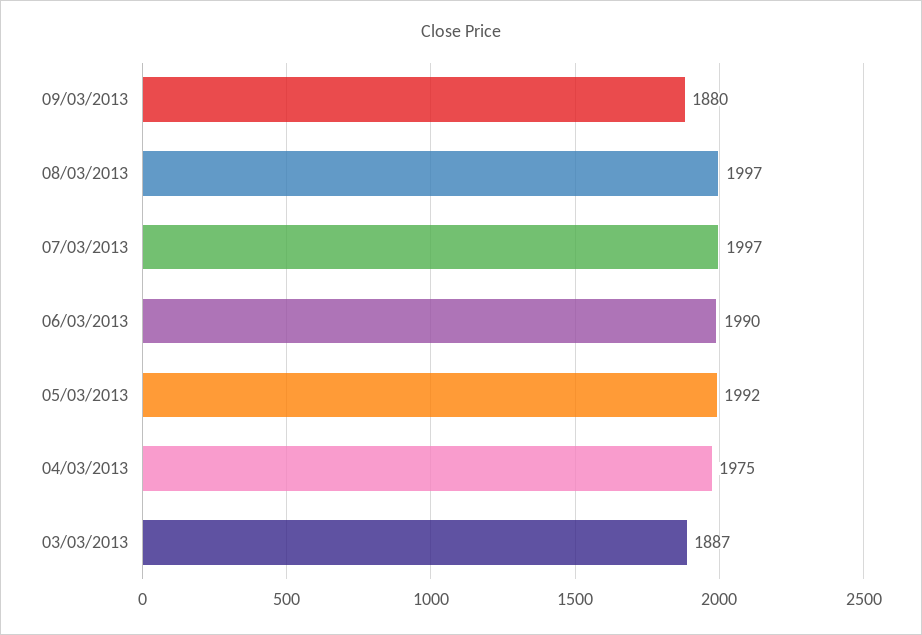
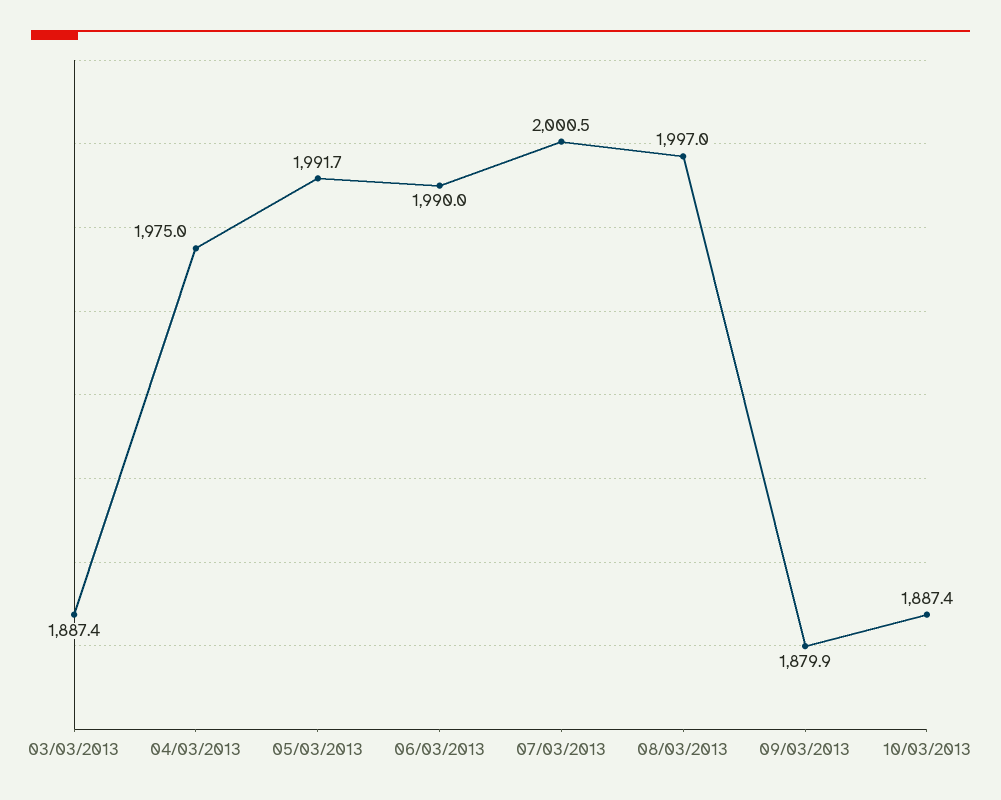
07/03/2013: 1997 -> 2000.5
10/03/2013: none -> 1887.4

